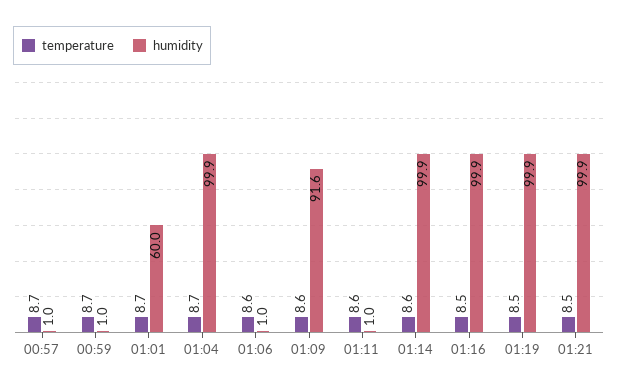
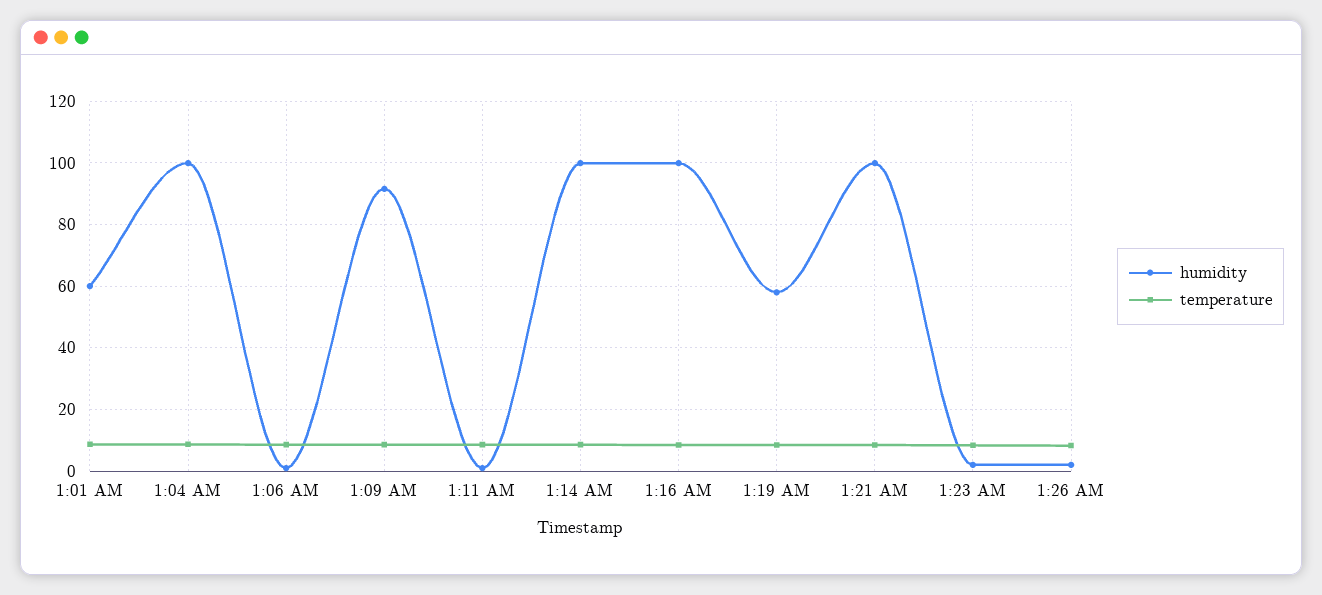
temperature, 00:57: 8.7 -> none
humidity, 00:57: 1 -> none
temperature, 00:59: 8.7 -> none
humidity, 00:59: 1 -> none
humidity, 01:19: 99.9 -> 58
humidity, 1:23 AM: none -> 2
temperature, 1:23 AM: none -> 8
humidity, 1:26 AM: none -> 2
temperature, 1:26 AM: none -> 8

